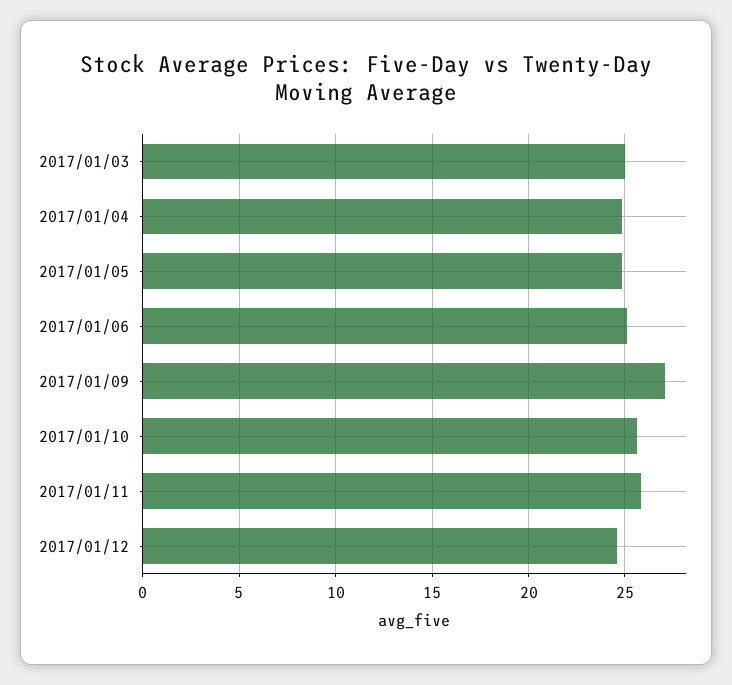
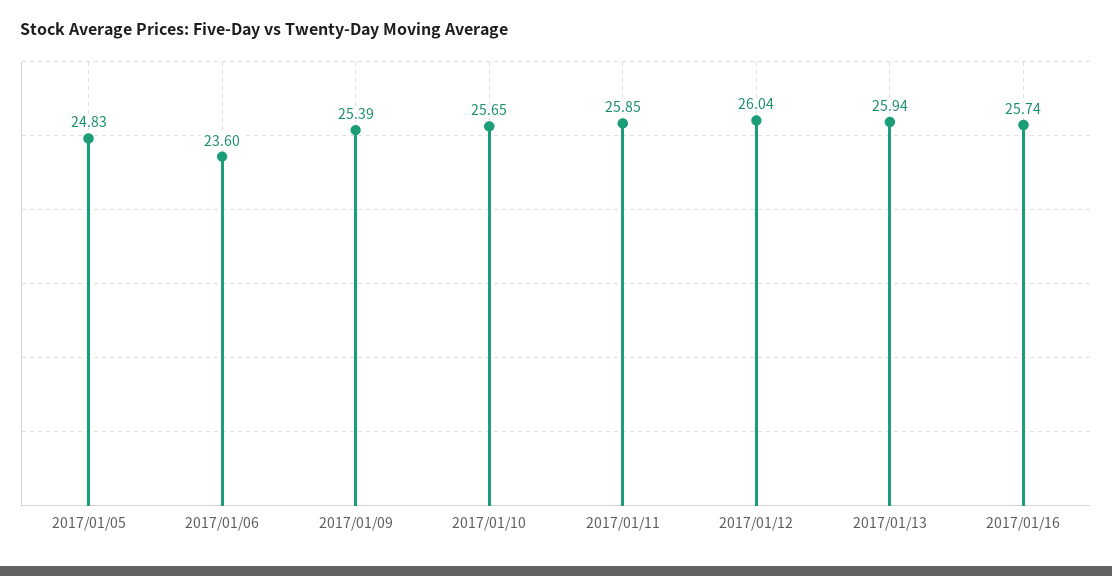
2017/01/03: 25 -> none
2017/01/04: 25 -> none
2017/01/06: 25 -> 23.6
2017/01/09: 27 -> 25.39
2017/01/12: 24.5 -> 26.04
2017/01/13: none -> 25.94
2017/01/16: none -> 25.74

